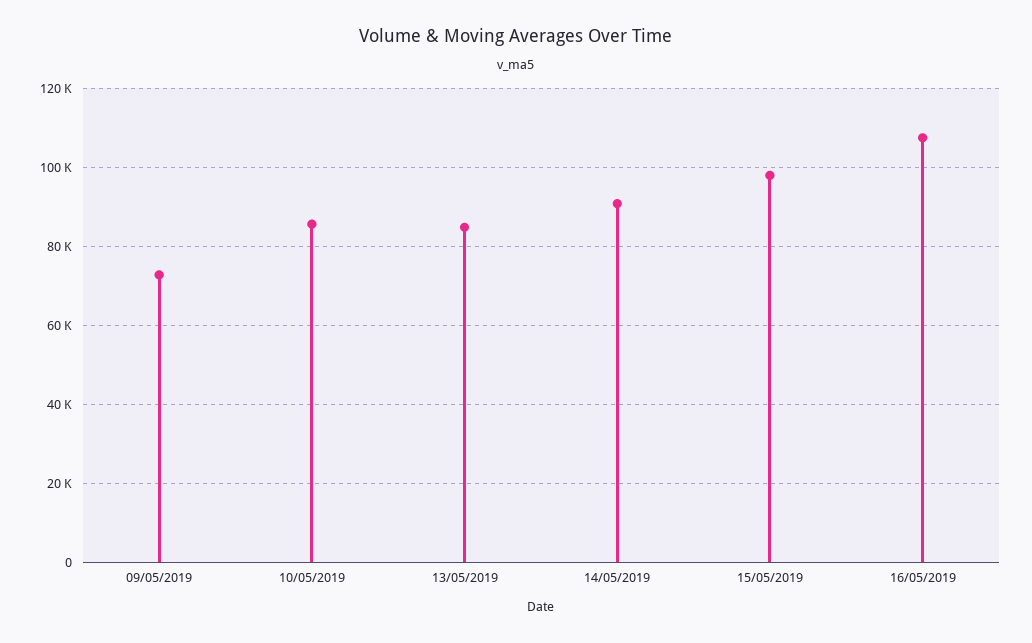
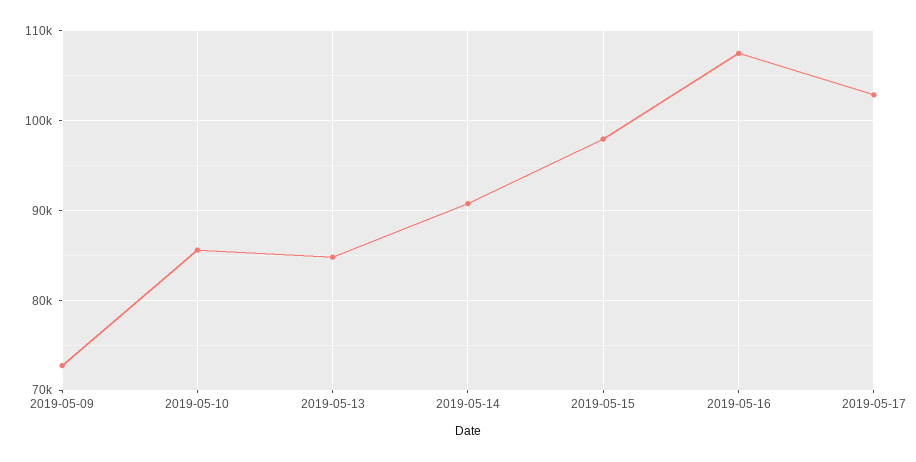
2019-05-17: none -> 103000

